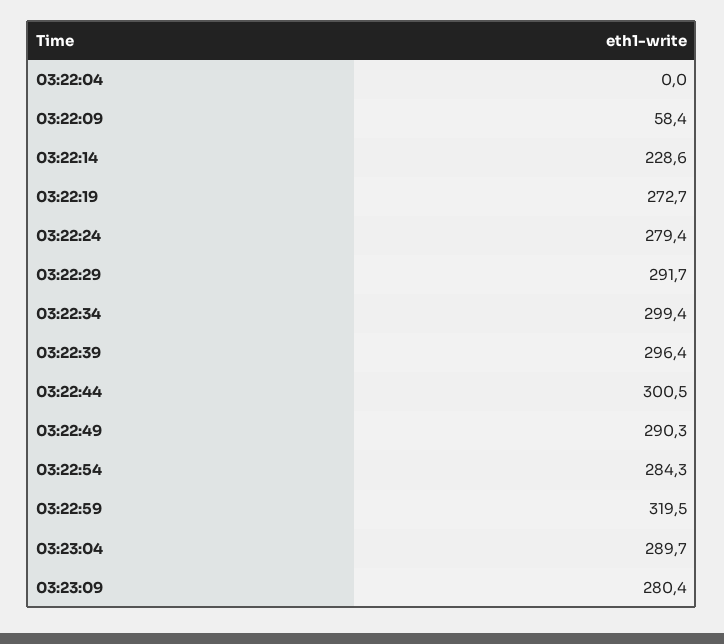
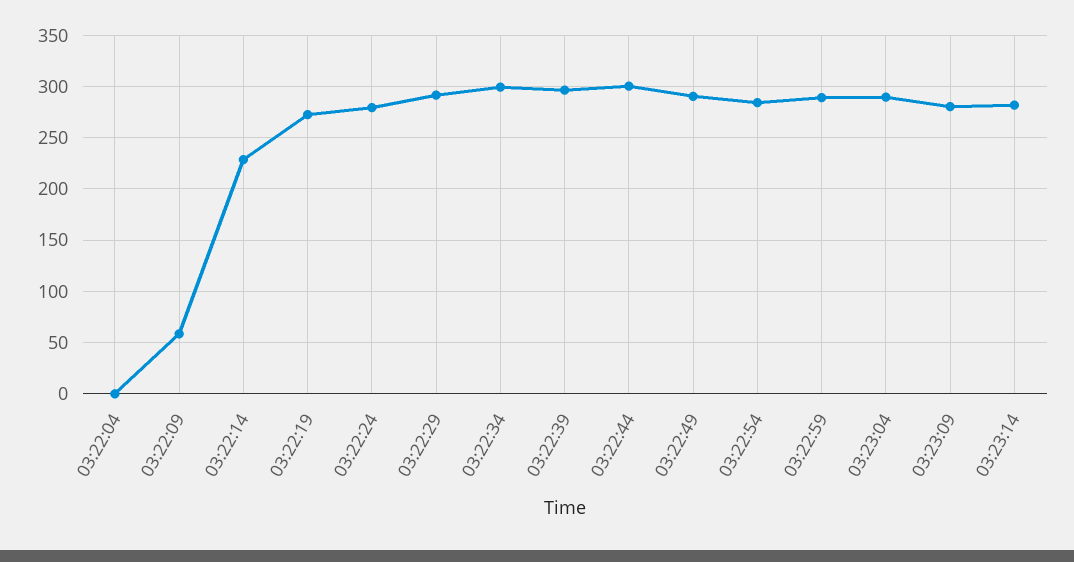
03:22:59: 319.5 -> 290
03:23:14: none -> 280

